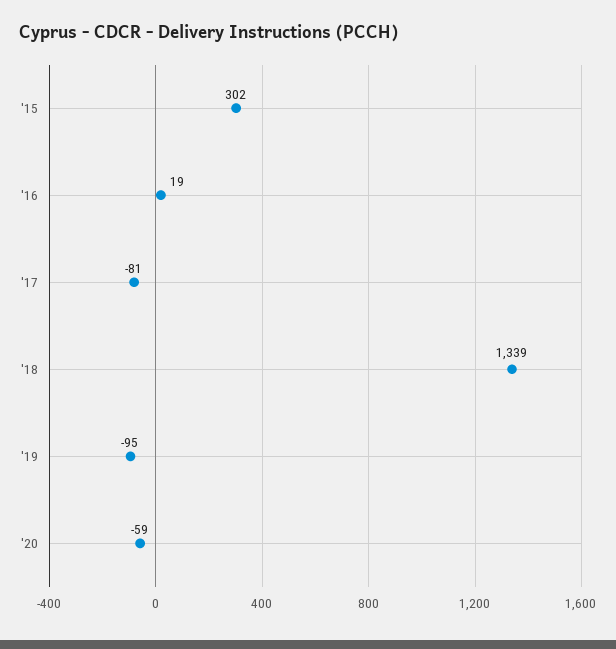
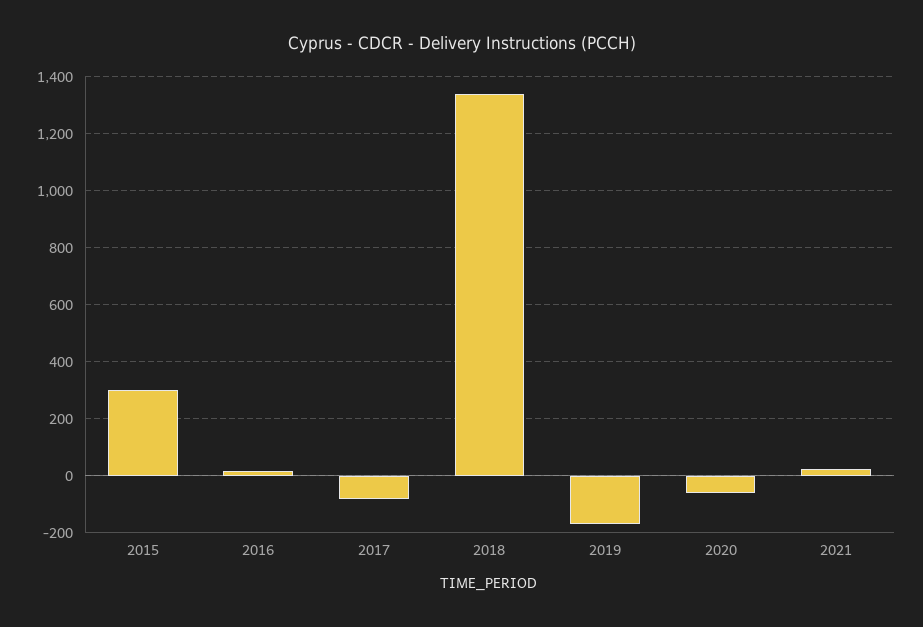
'19: -95 -> -175
2021: none -> 25

